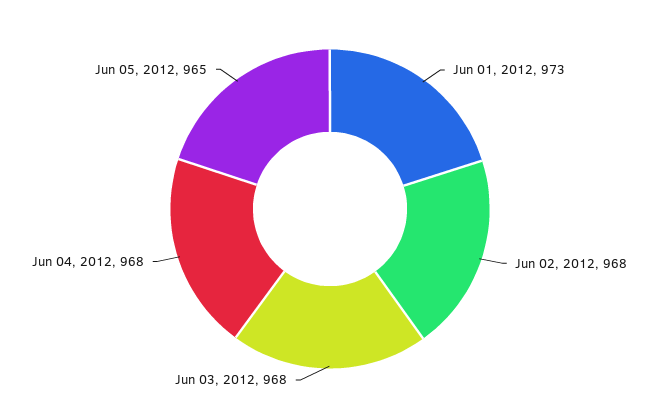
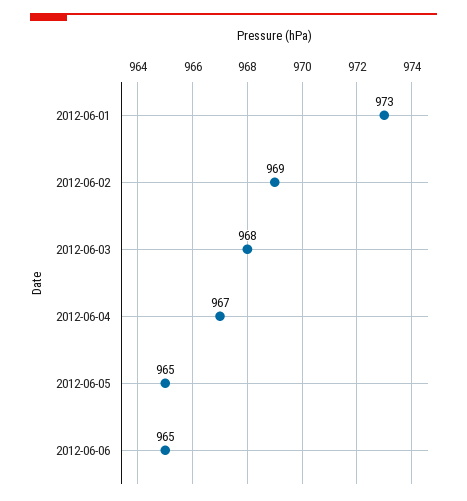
Jun 02, 2012: 968 -> 969
Jun 04, 2012: 968 -> 967
2012-06-06: none -> 965

